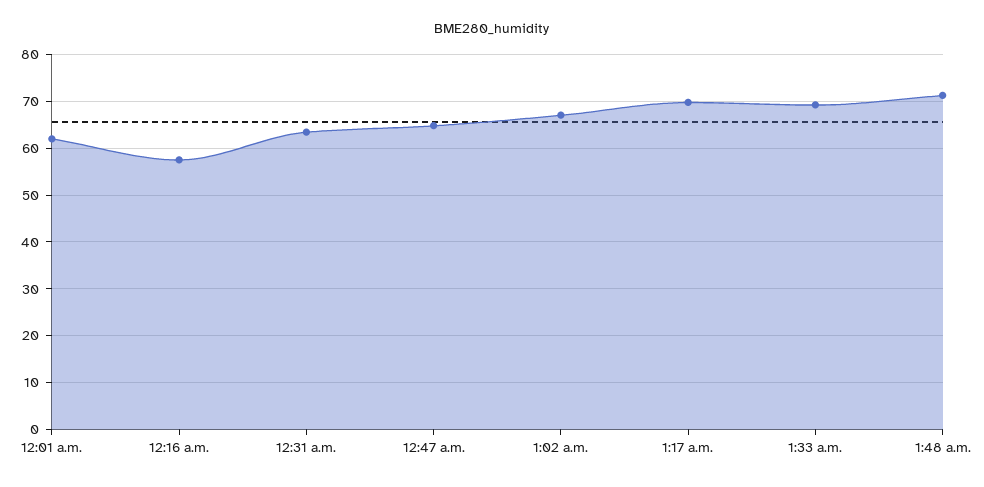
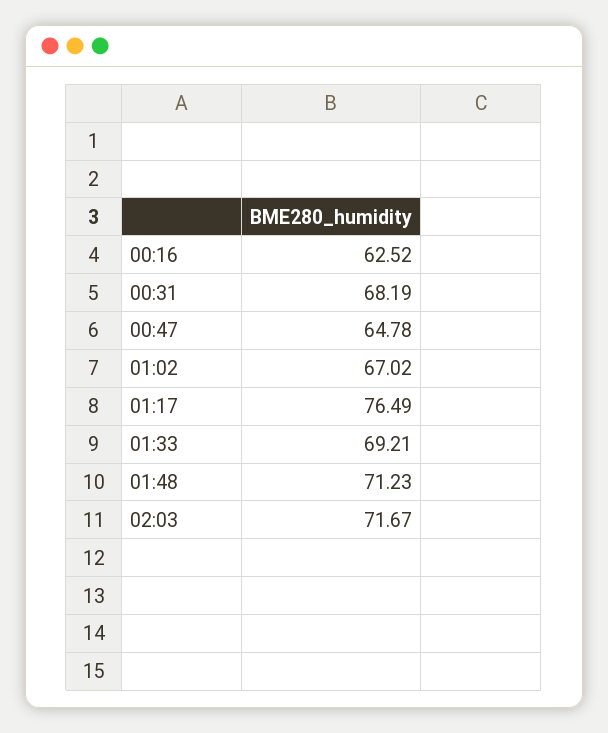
12:01 a.m.: 62 -> none
12:16 a.m.: 58 -> 62.52
12:31 a.m.: 64 -> 68.19
1:17 a.m.: 70 -> 76.49
02:03: none -> 71.67

